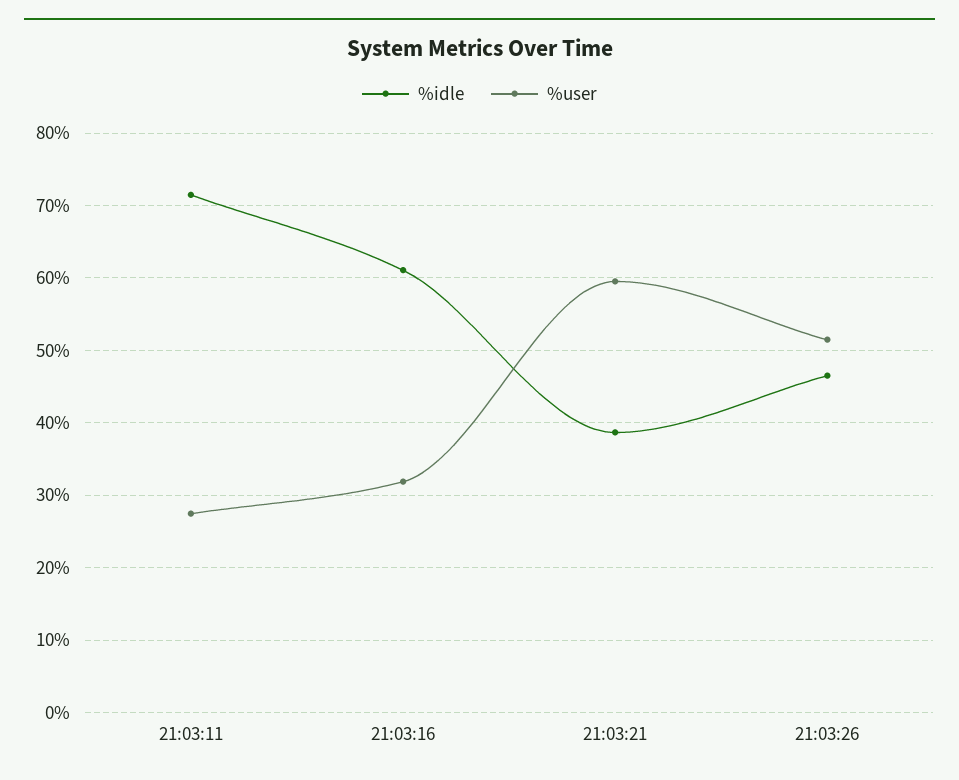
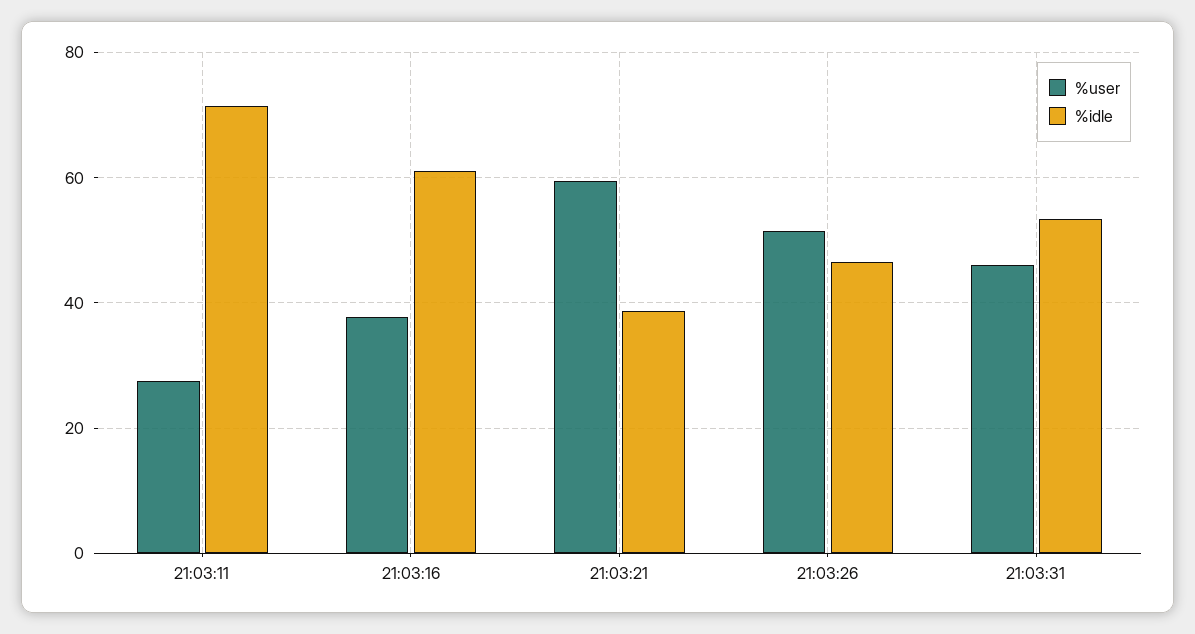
%user, 21:03:16: 32 -> 38
%user, 21:03:31: none -> 46
%idle, 21:03:31: none -> 54

